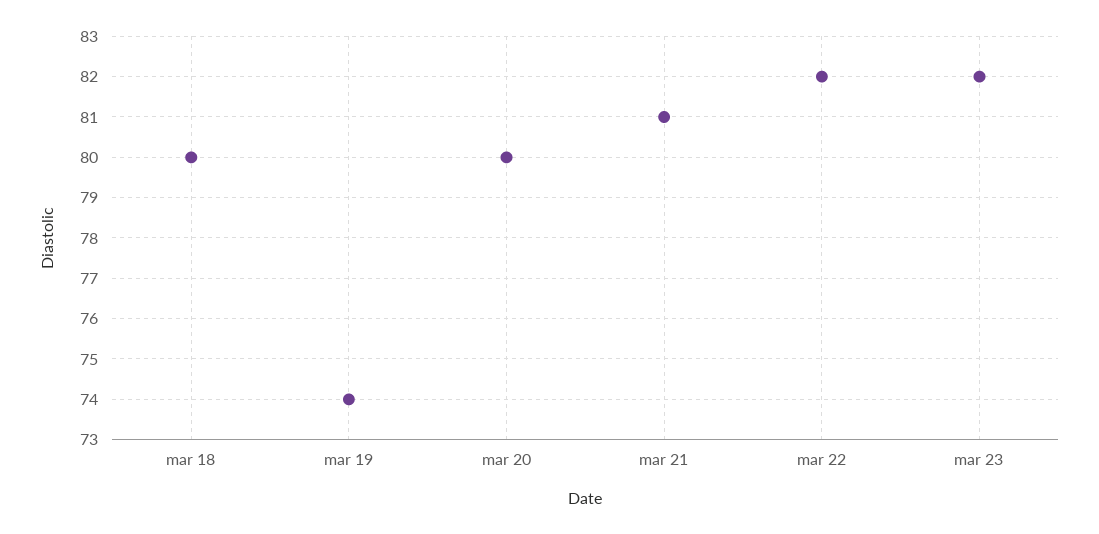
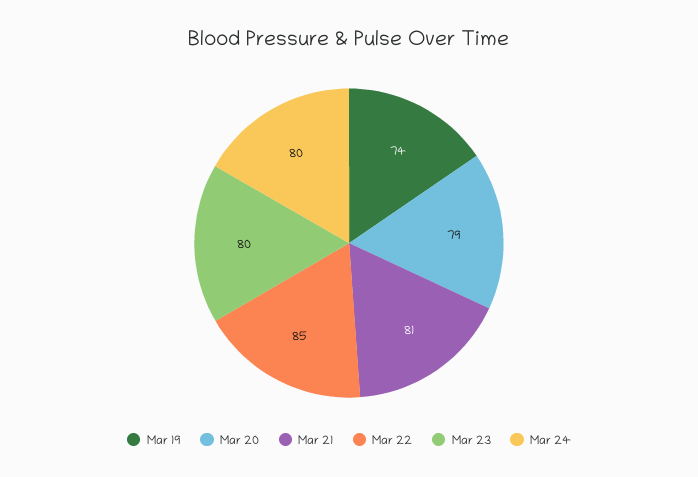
mar 18: 80 -> none
mar 20: 80 -> 79
mar 22: 82 -> 85
mar 23: 82 -> 80
Mar 24: none -> 80

